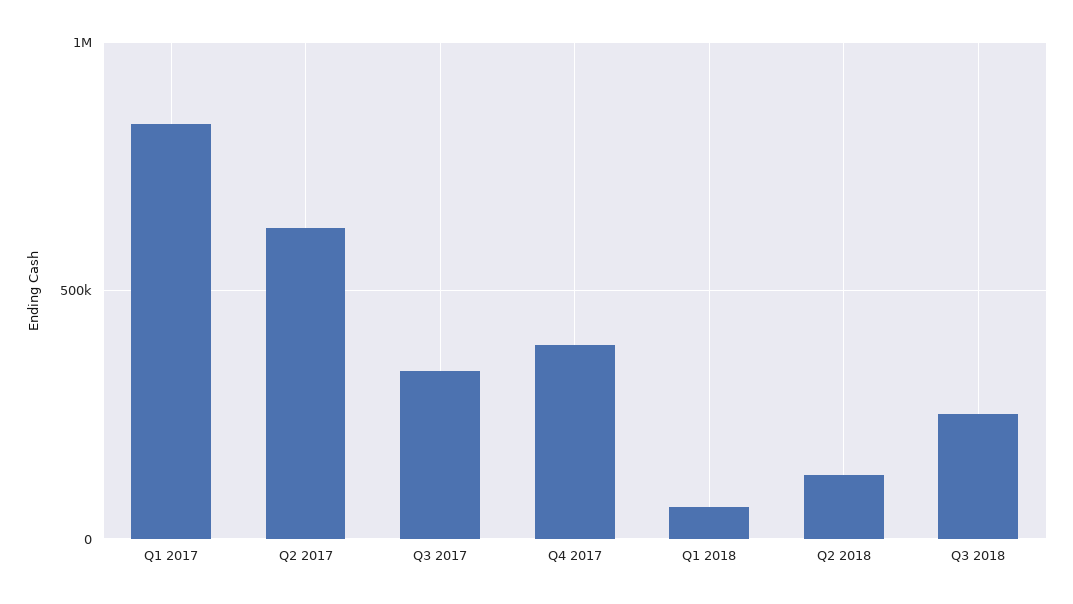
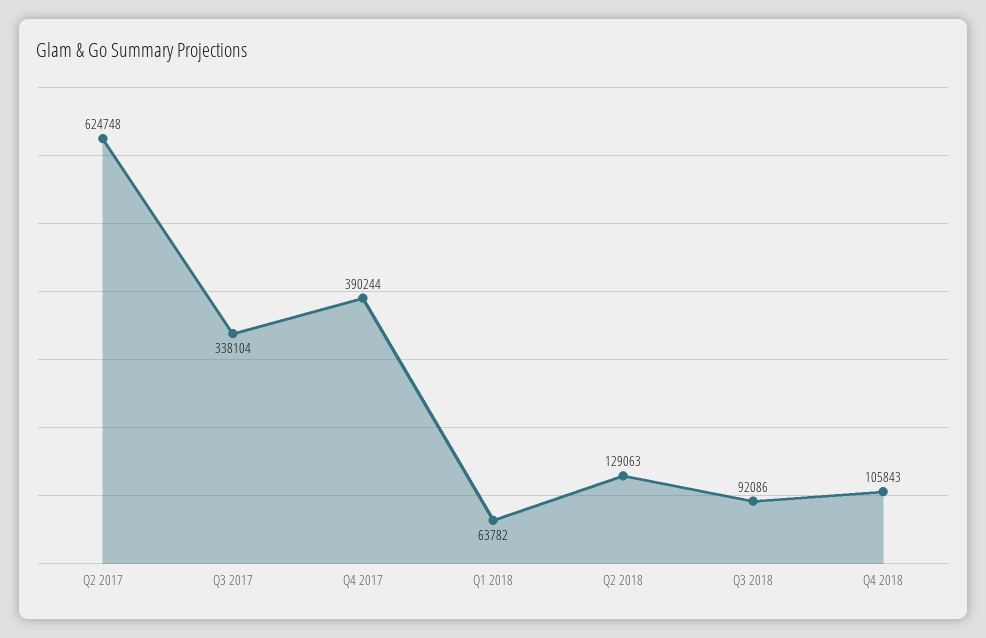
Q1 2017: 850000 -> none
Q3 2018: 250000 -> 92086
Q4 2018: none -> 105843

